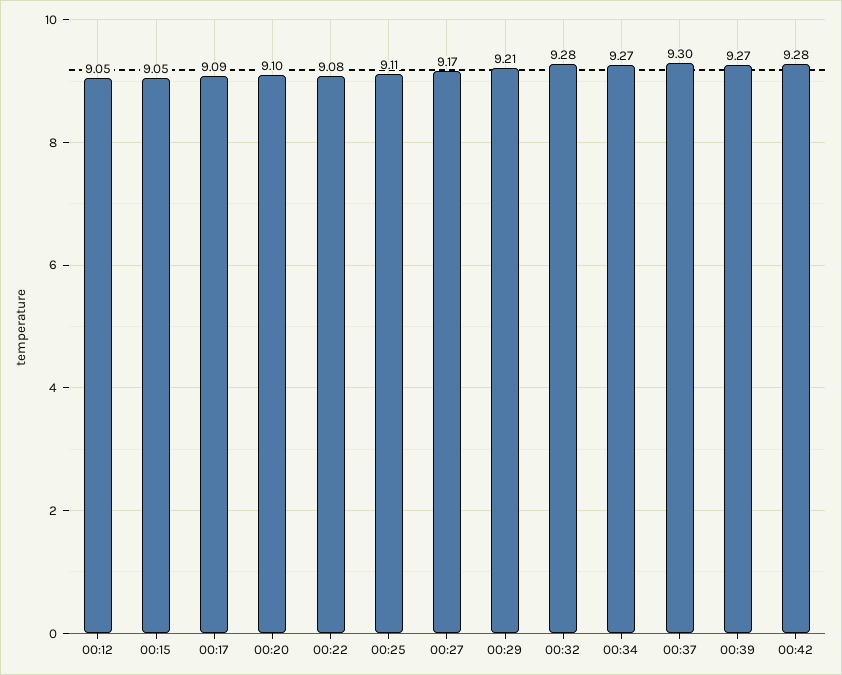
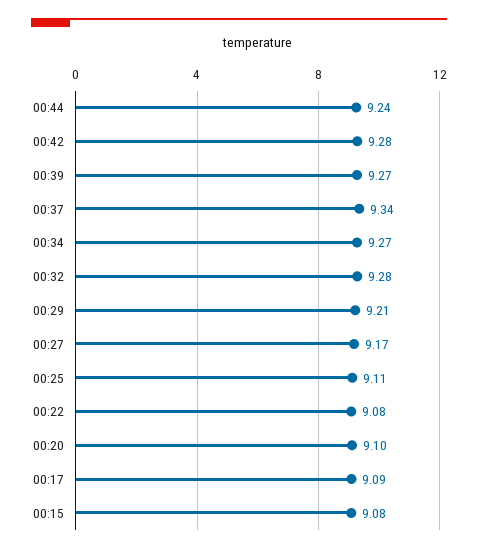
00:12: 9.05 -> none
00:15: 9.05 -> 9.08
00:37: 9.3 -> 9.34
00:44: none -> 9.24

